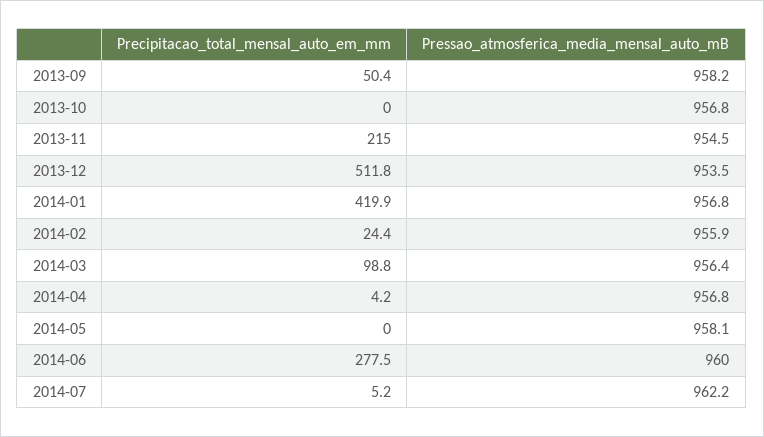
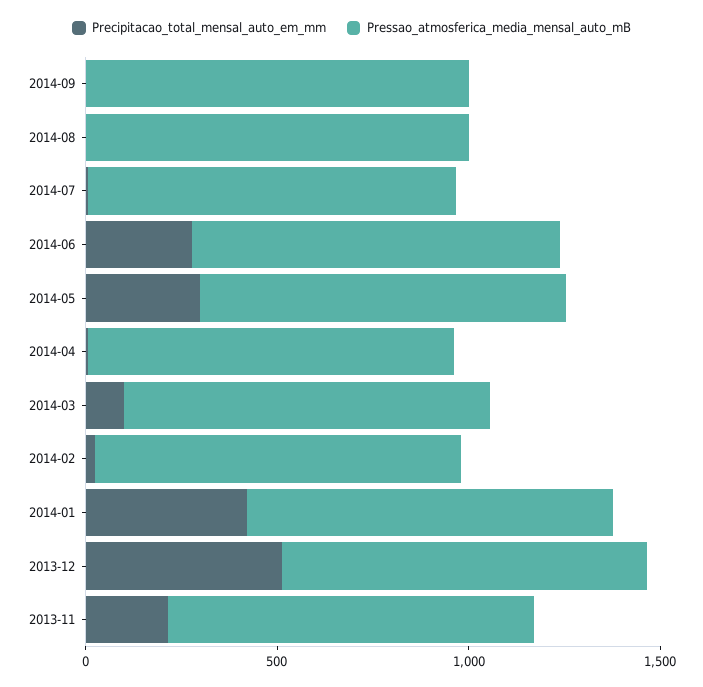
Precipitacao_total_mensal_auto_em_mm, 2013-09: 50.4 -> none
Pressao_atmosferica_media_mensal_auto_mB, 2013-09: 958.2 -> none
Precipitacao_total_mensal_auto_em_mm, 2013-10: 0 -> none
Pressao_atmosferica_media_mensal_auto_mB, 2013-10: 956.8 -> none
Precipitacao_total_mensal_auto_em_mm, 2014-05: 0 -> 300
Precipitacao_total_mensal_auto_em_mm, 2014-09: none -> 0
Pressao_atmosferica_media_mensal_auto_mB, 2014-09: none -> 1000
Precipitacao_total_mensal_auto_em_mm, 2014-08: none -> 0
Pressao_atmosferica_media_mensal_auto_mB, 2014-08: none -> 1000

